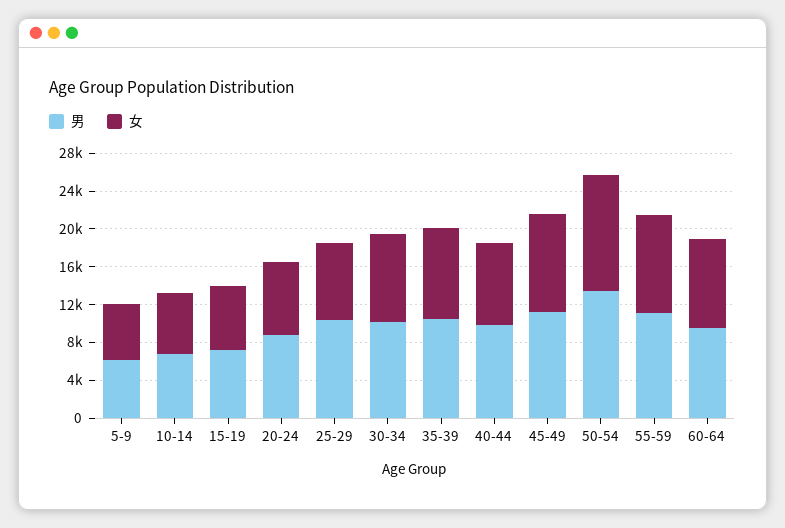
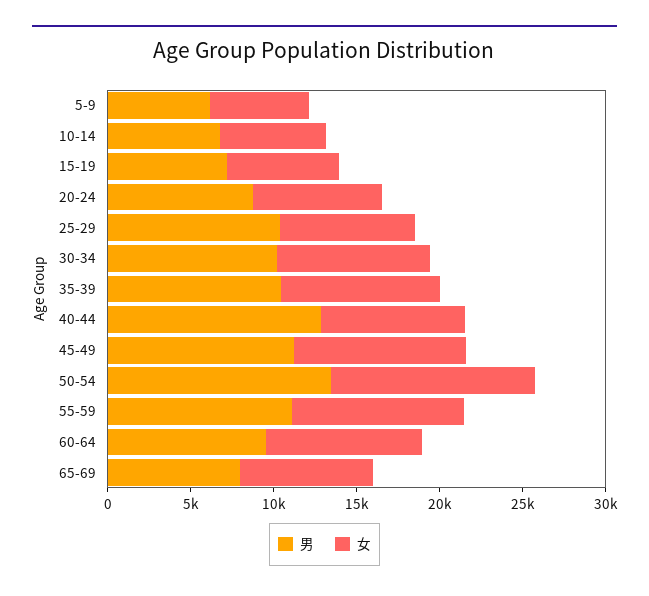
男, 40-44: 10000 -> 13000
男, 65-69: none -> 8000
女, 65-69: none -> 8000

